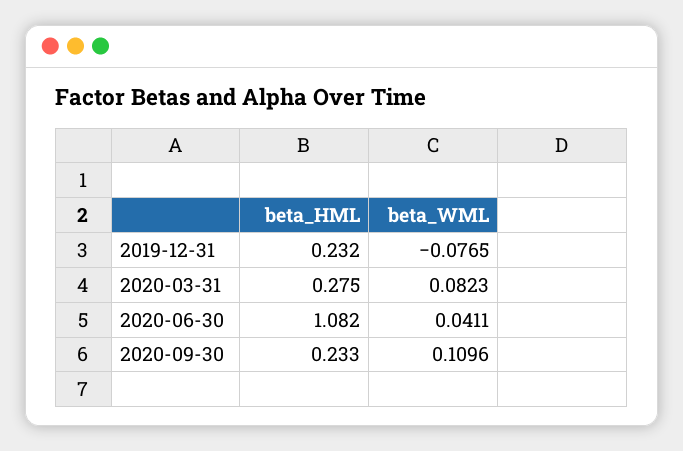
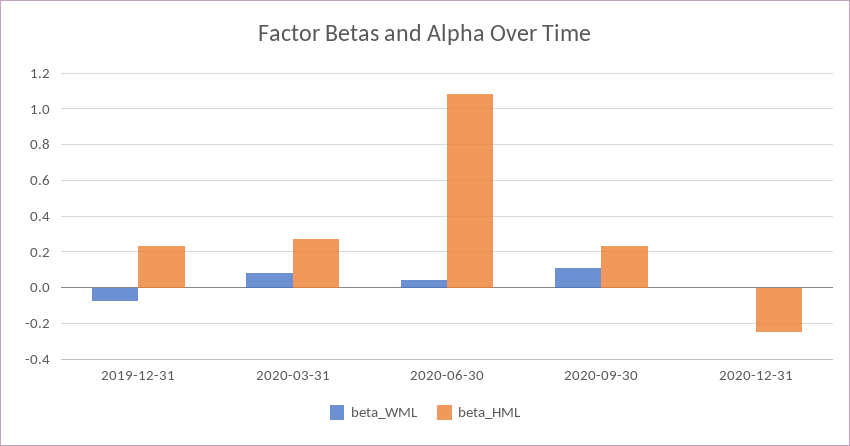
beta_WML, 2020-12-31: none -> 0
beta_HML, 2020-12-31: none -> -0.25

